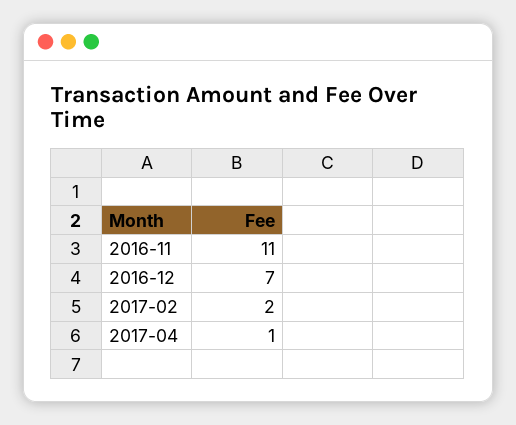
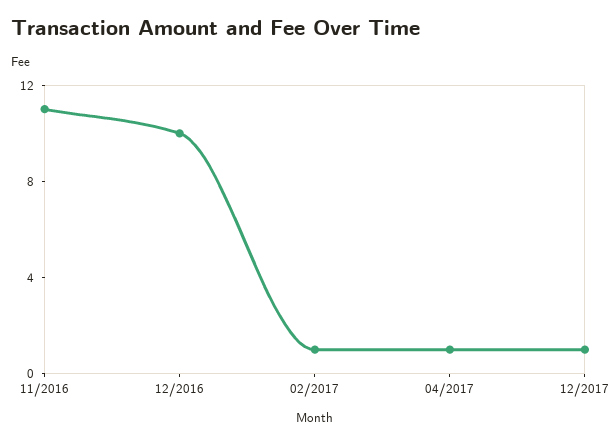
2016-12: 7 -> 10
2017-02: 2 -> 1
12/2017: none -> 1

